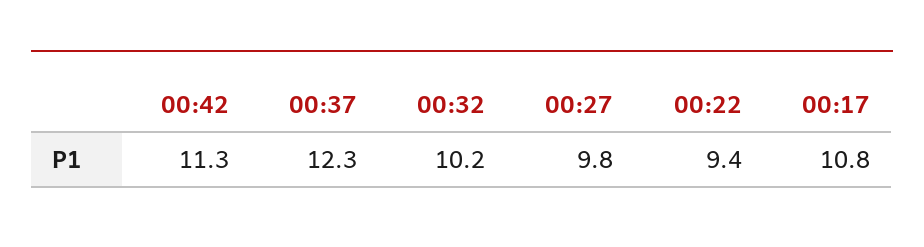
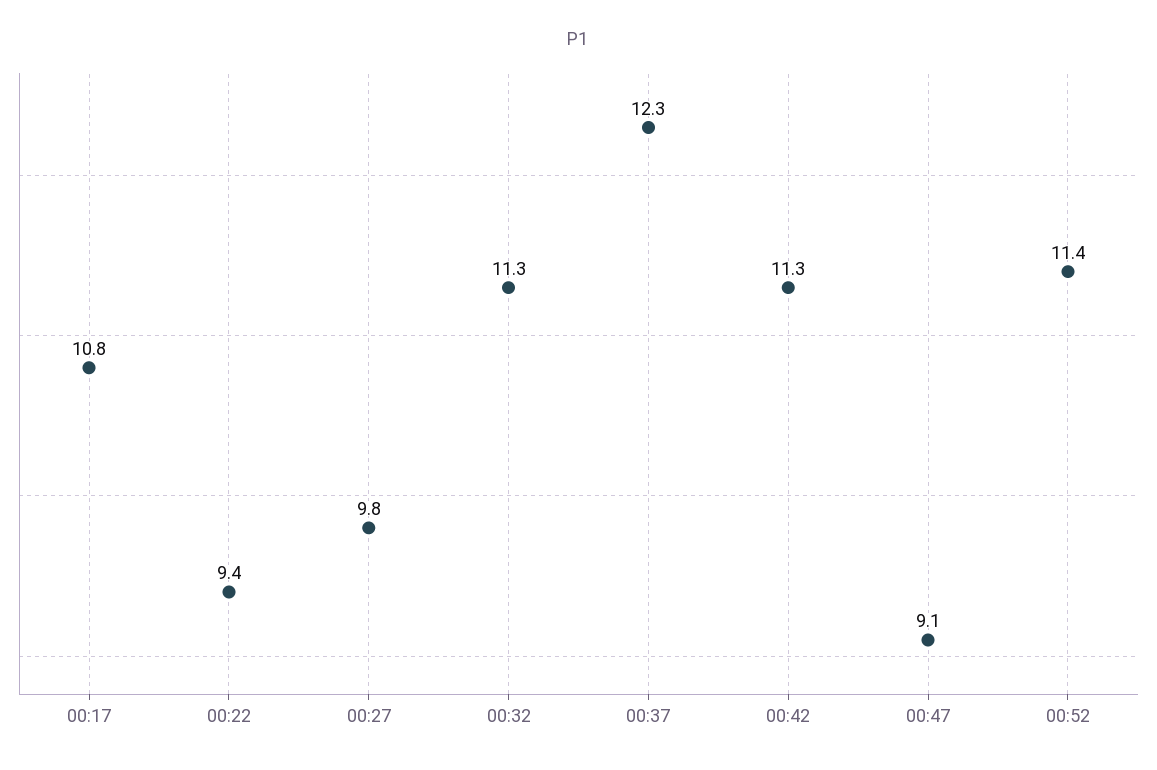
00:32: 10.2 -> 11.3
00:47: none -> 9.1
00:52: none -> 11.4

